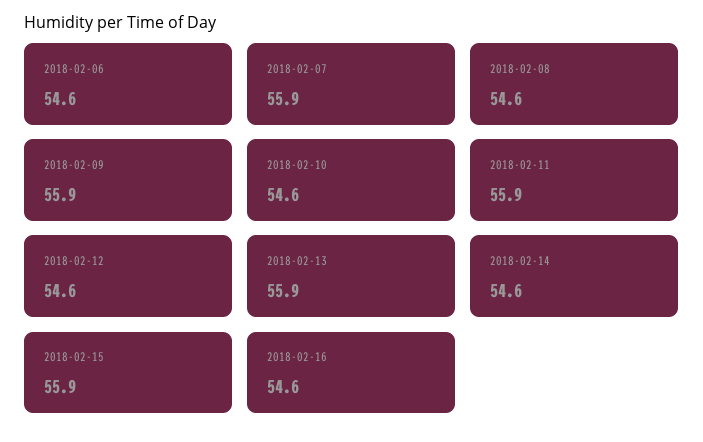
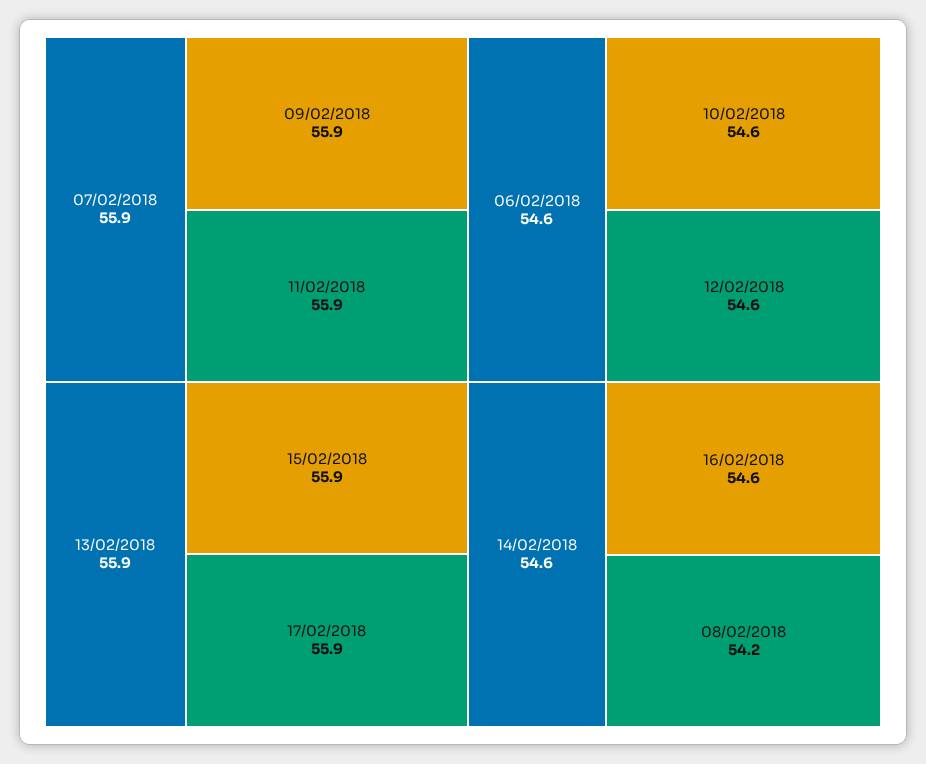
2018-02-08: 54.6 -> 54.2
17/02/2018: none -> 55.9

